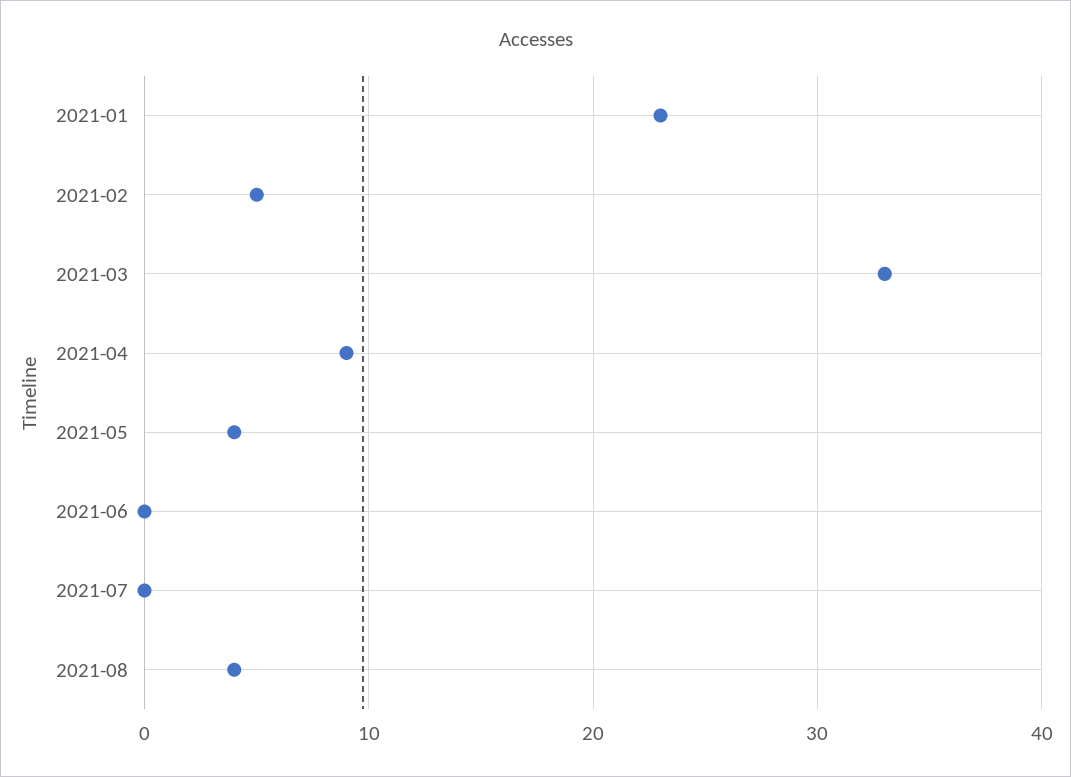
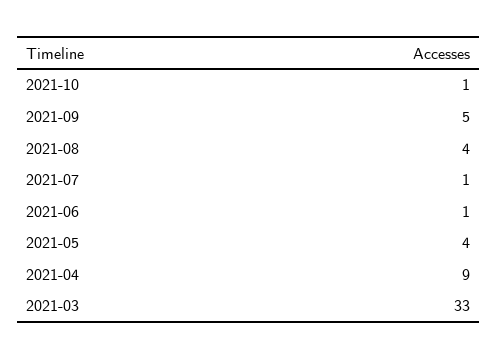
2021-01: 23 -> none
2021-02: 5 -> none
2021-06: 0 -> 1
2021-07: 0 -> 1
2021-10: none -> 1
2021-09: none -> 5

